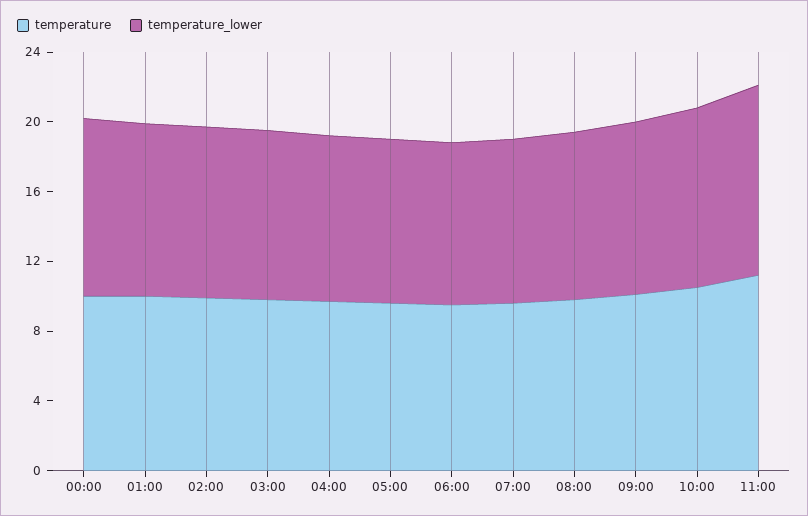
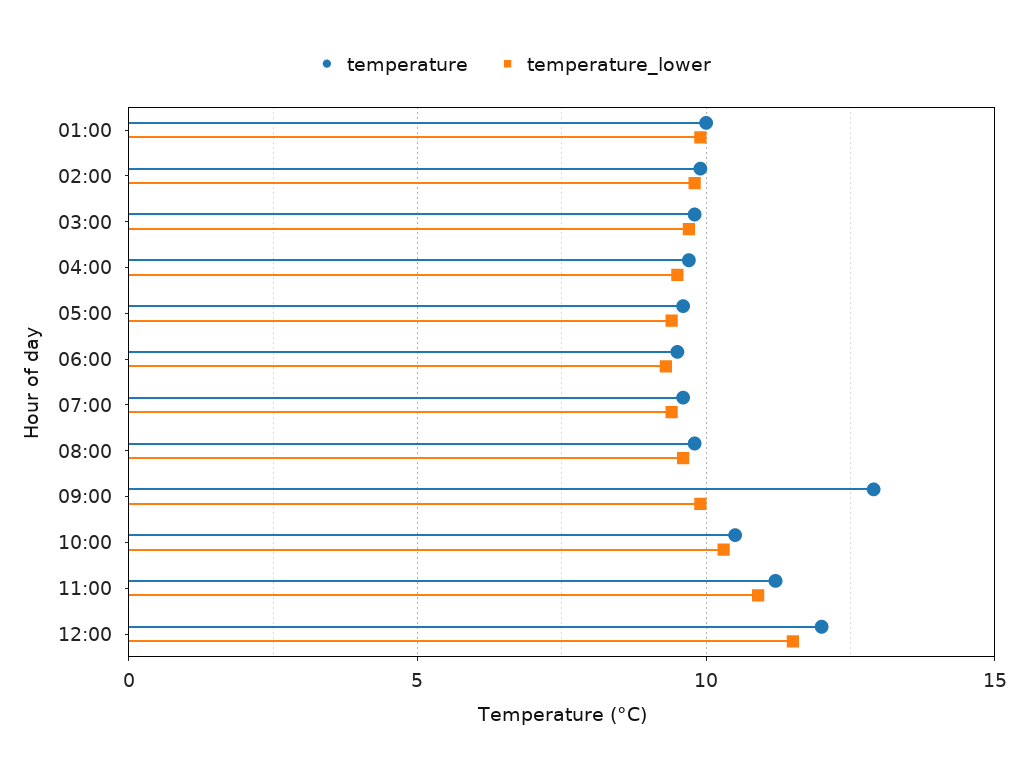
temperature, 00:00: 10 -> none
temperature_lower, 00:00: 10 -> none
temperature, 09:00: 10 -> 13
temperature, 12:00: none -> 12
temperature_lower, 12:00: none -> 11.5

